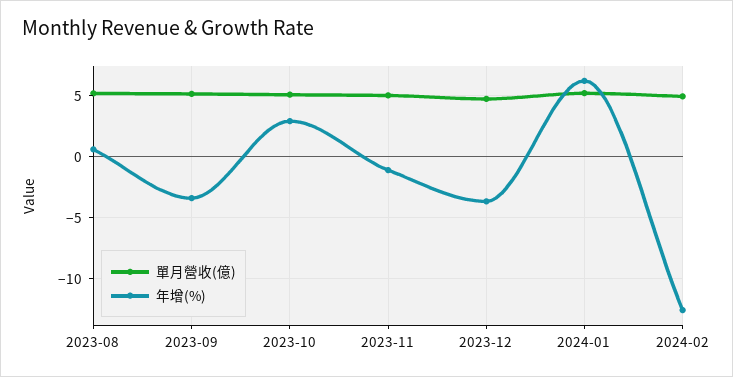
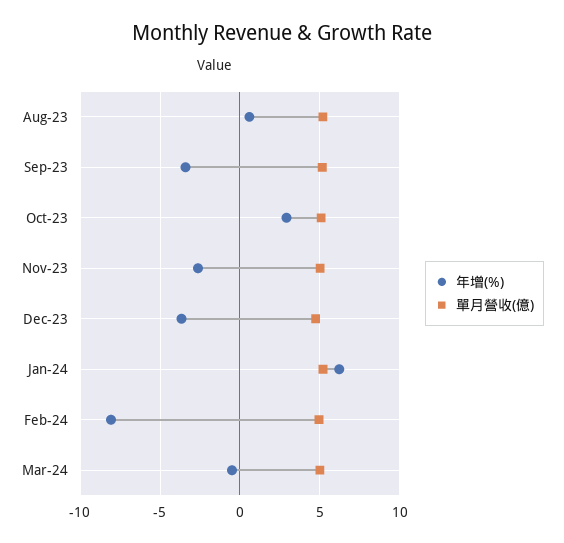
年增(%), 2023-11: -1 -> -2.5
年增(%), 2024-02: -12.5 -> -8
年增(%), Mar-24: none -> -0.5
單月營收(億), Mar-24: none -> 5

